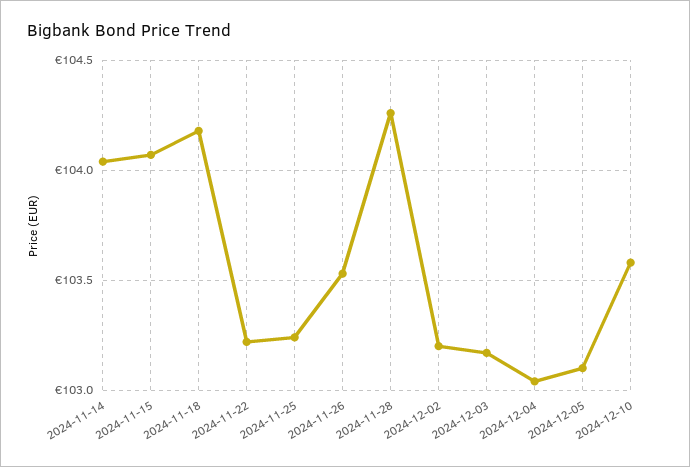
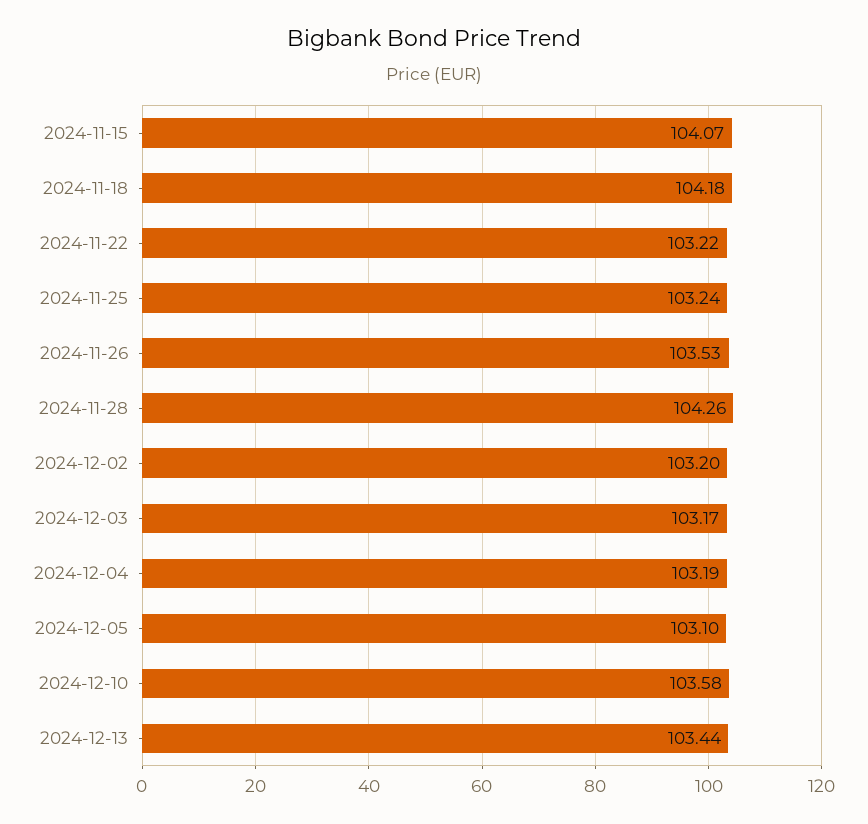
2024-11-14: 104.05 -> none
2024-12-04: 103.05 -> 103.19
2024-12-13: none -> 103.44

